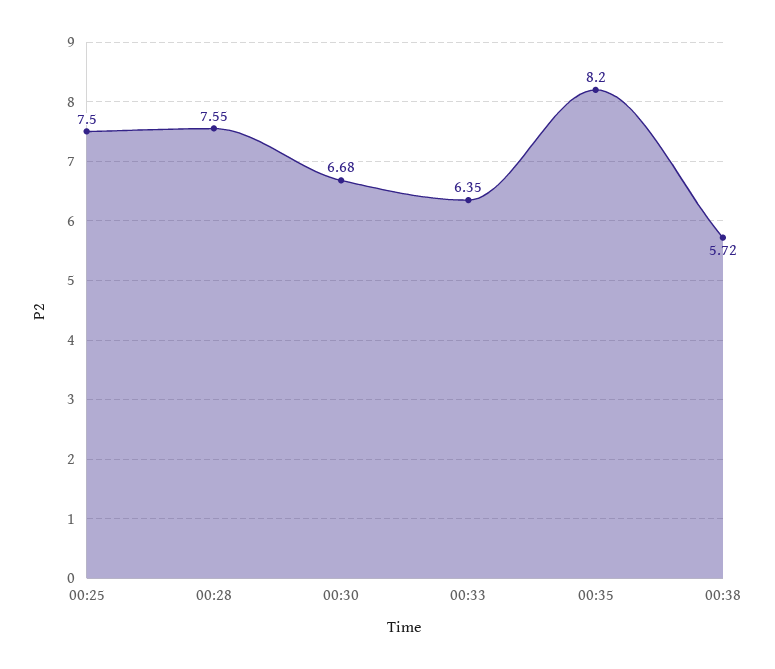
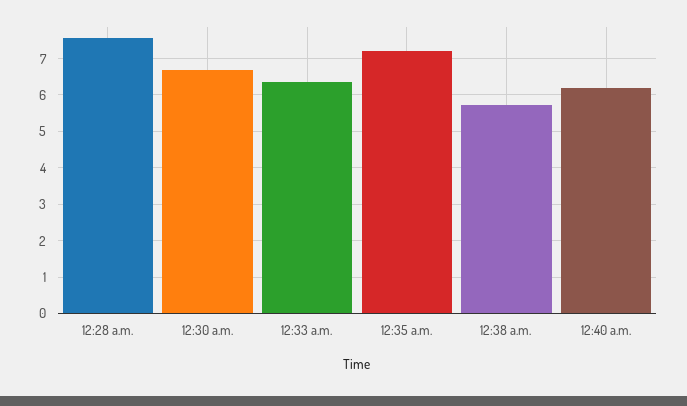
00:25: 7.5 -> none
00:35: 8.2 -> 7.2
12:40 a.m.: none -> 6.2

